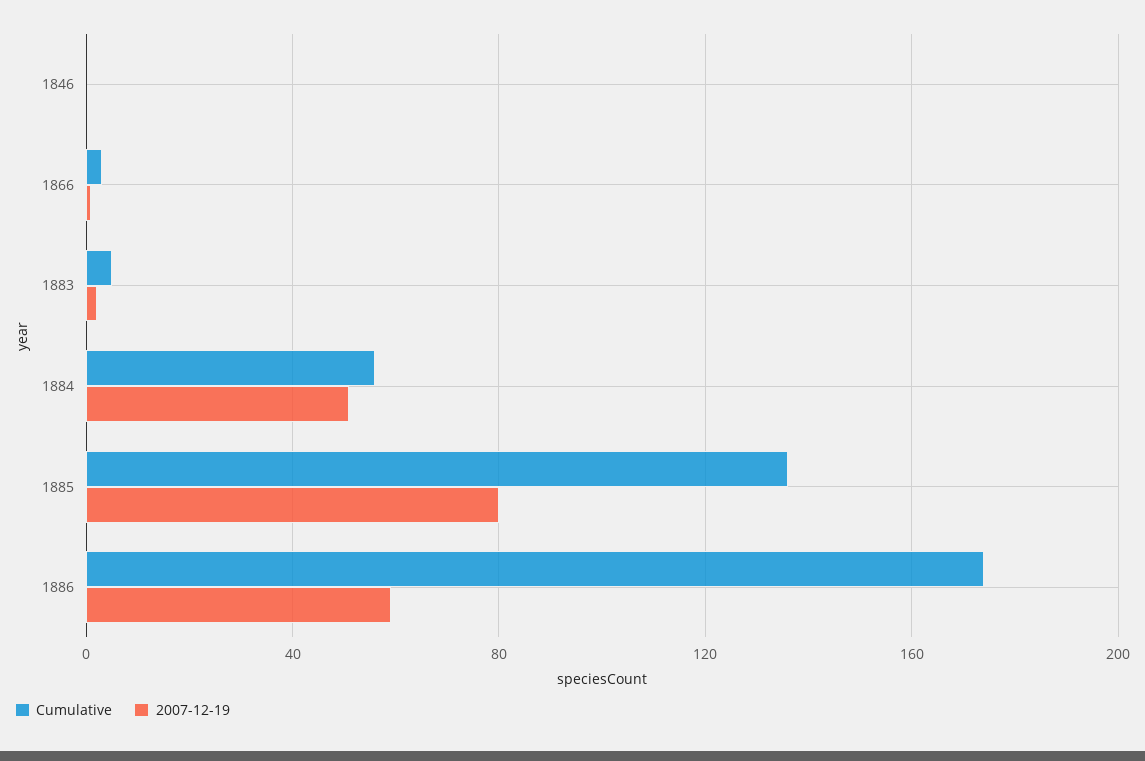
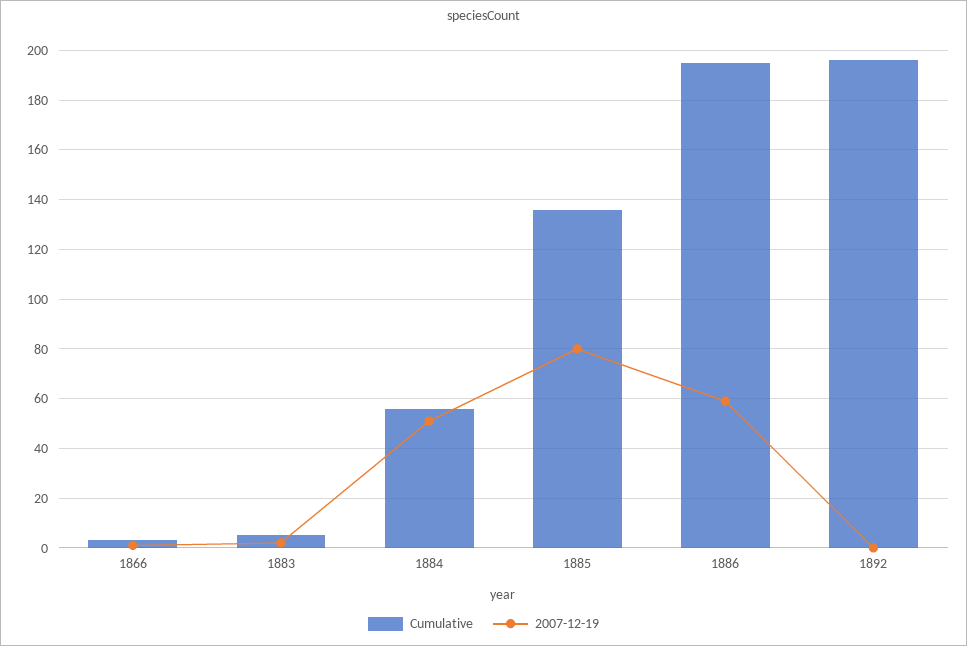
Cumulative, 1846: 0 -> none
2007-12-19, 1846: 0 -> none
Cumulative, 1886: 175 -> 195
Cumulative, 1892: none -> 195
2007-12-19, 1892: none -> 0

